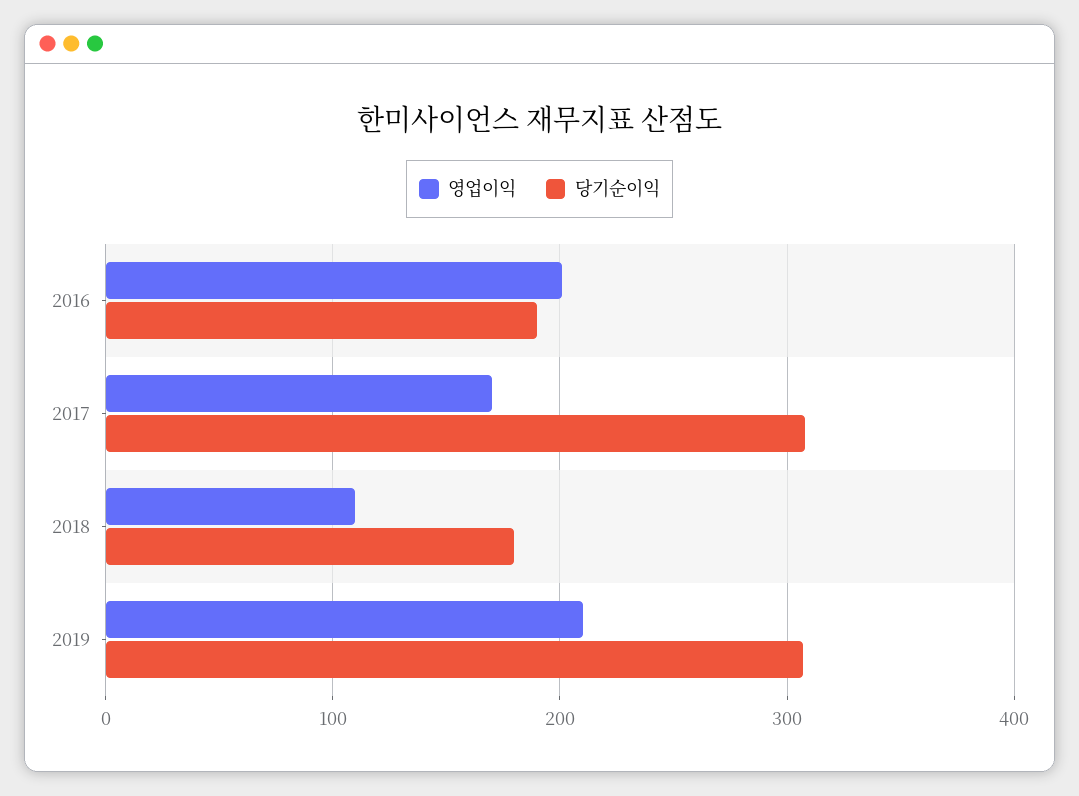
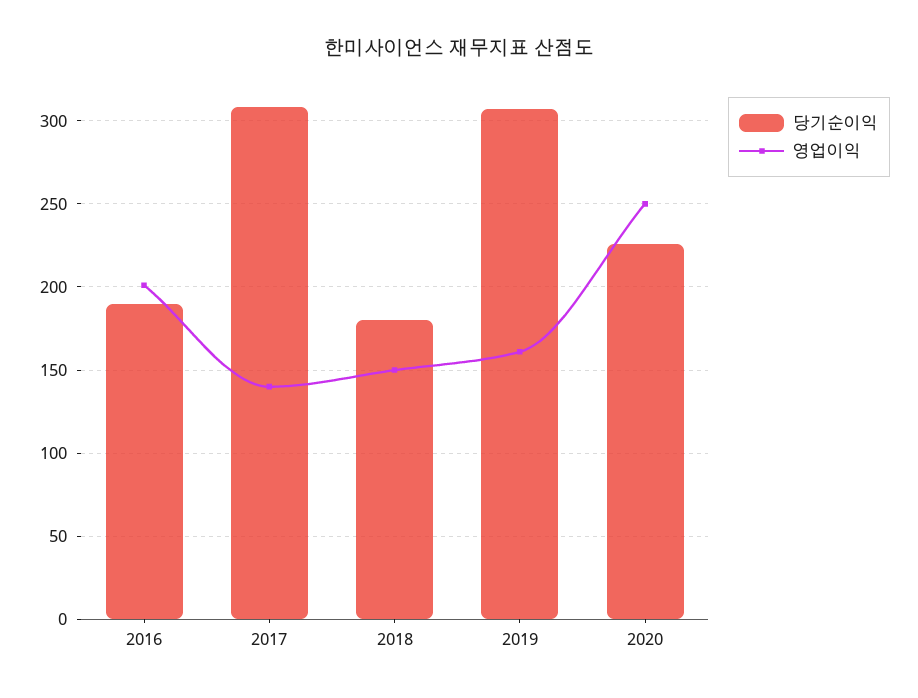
영업이익, 2017: 170 -> 140
영업이익, 2018: 110 -> 150
영업이익, 2019: 210 -> 160
당기순이익, 2020: none -> 225
영업이익, 2020: none -> 250

